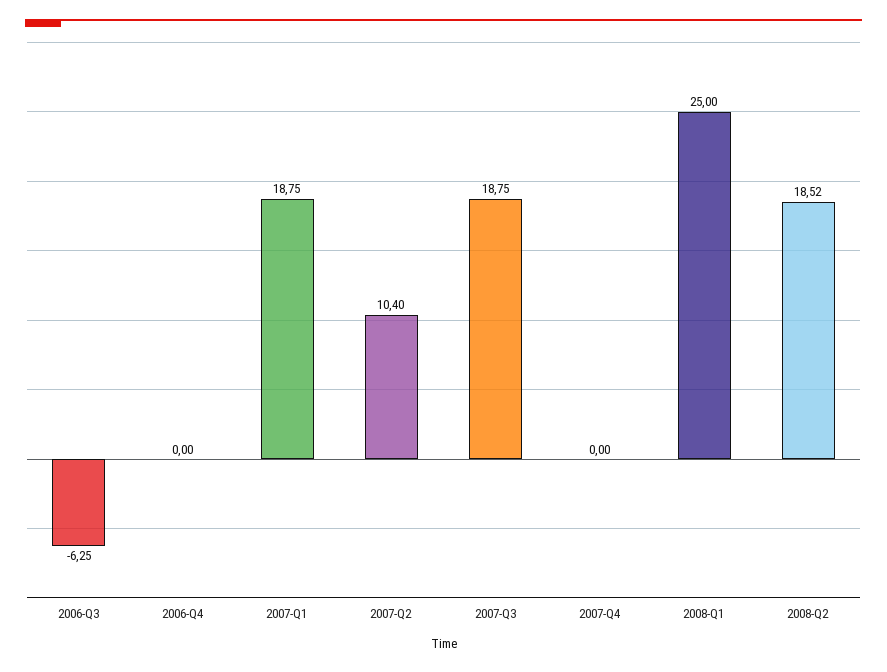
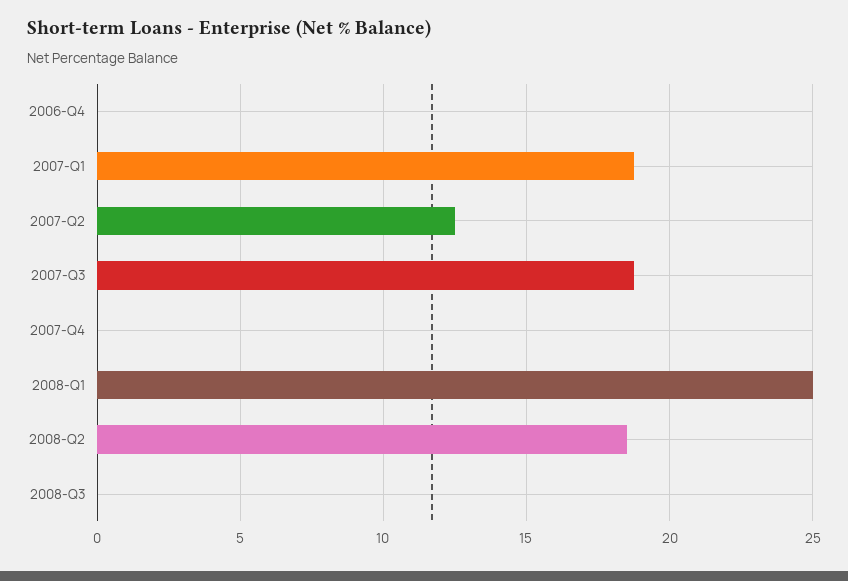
2006-Q3: -6.25 -> none
2007-Q2: 10.4 -> 12.5
2008-Q3: none -> 0

